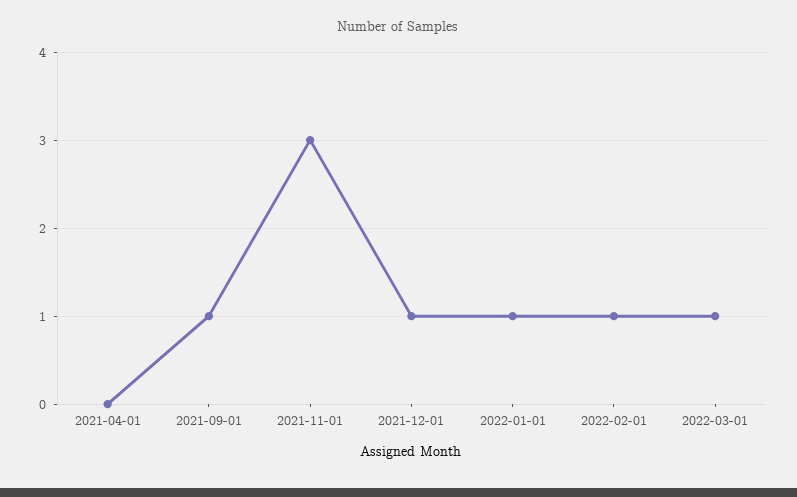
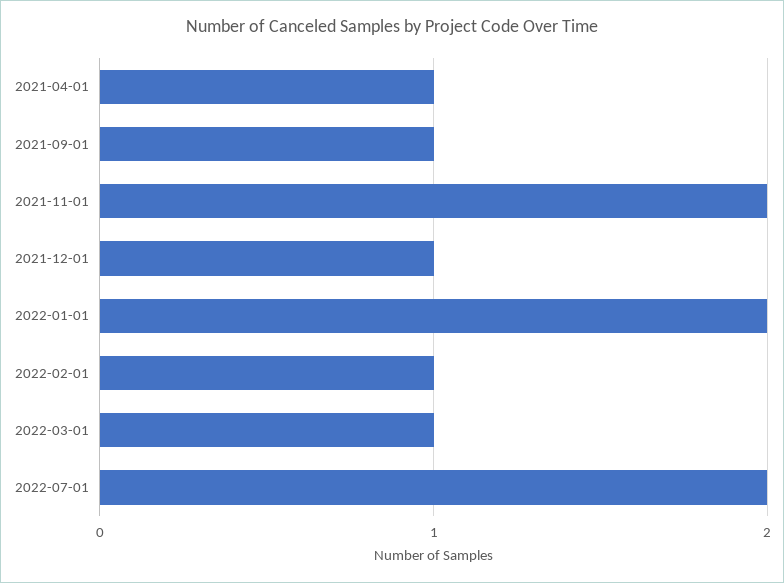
2021-04-01: 0 -> 1
2021-11-01: 3 -> 2
2022-01-01: 1 -> 2
2022-07-01: none -> 2

